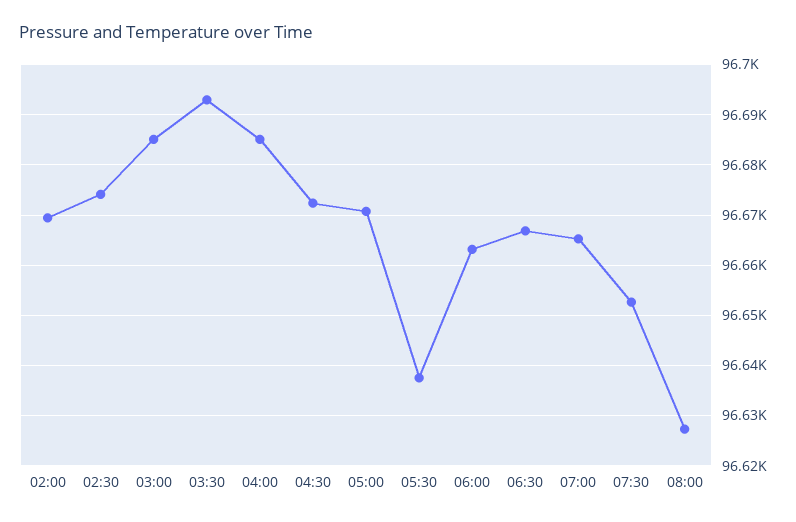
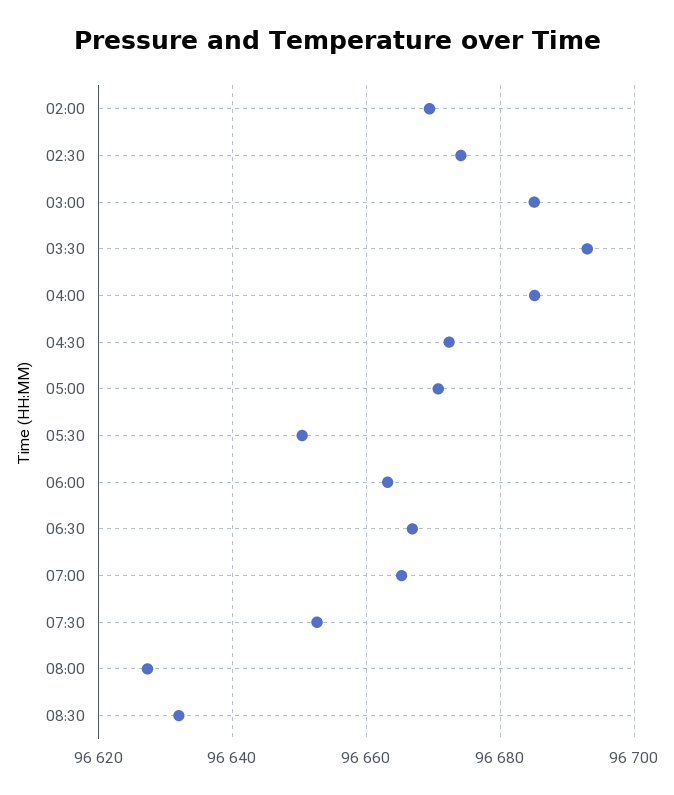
05:30: 96638 -> 96650
08:30: none -> 96632

